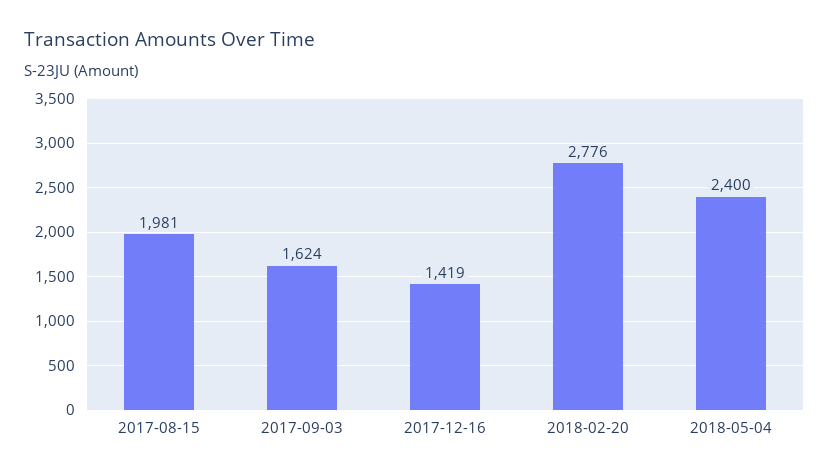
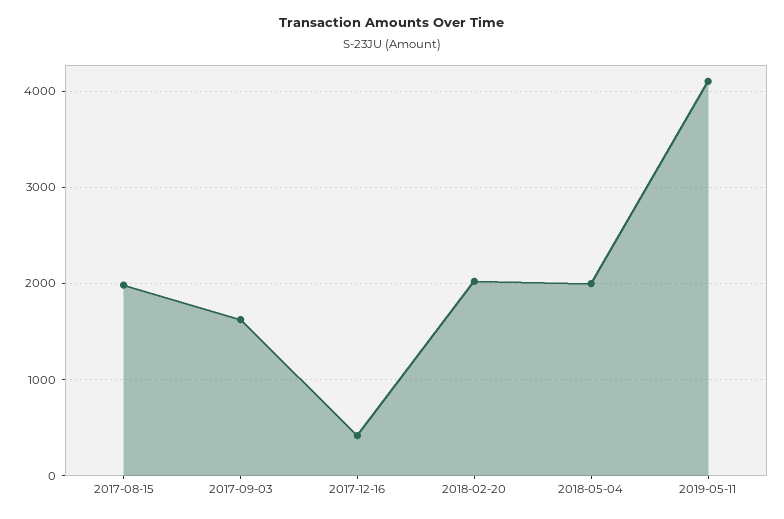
2017-12-16: 1419 -> 400
2018-02-20: 2776 -> 2000
2018-05-04: 2400 -> 2000
2019-05-11: none -> 4100

